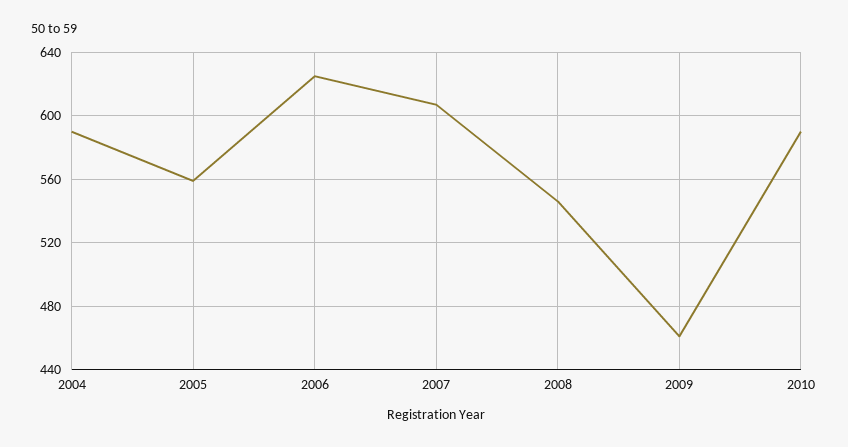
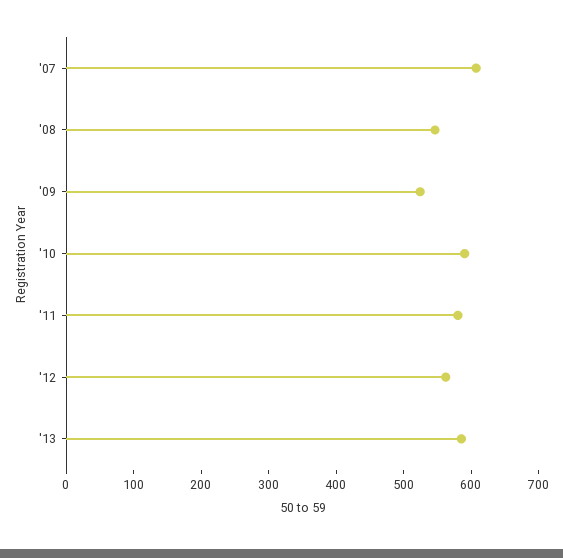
2004: 590 -> none
2005: 560 -> none
2006: 625 -> none
2009: 460 -> 520
'11: none -> 580
'12: none -> 560
'13: none -> 580

